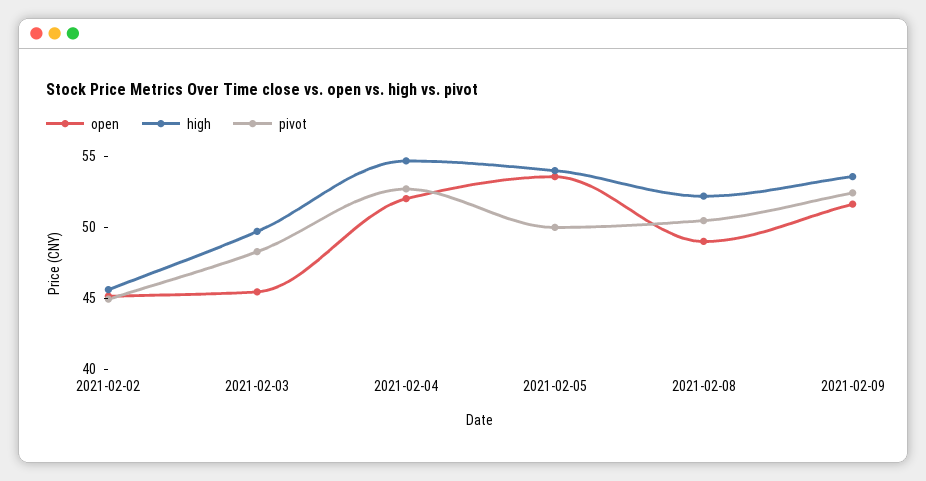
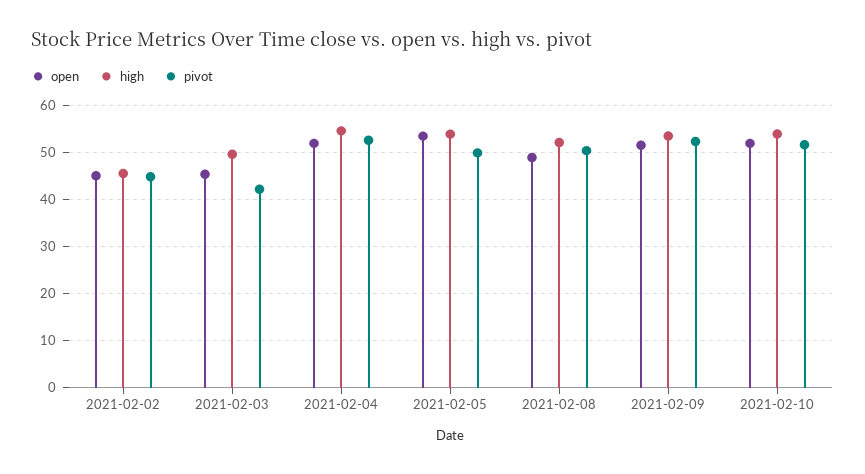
pivot, 2021-02-03: 48 -> 42
open, 2021-02-10: none -> 52
high, 2021-02-10: none -> 54
pivot, 2021-02-10: none -> 52

